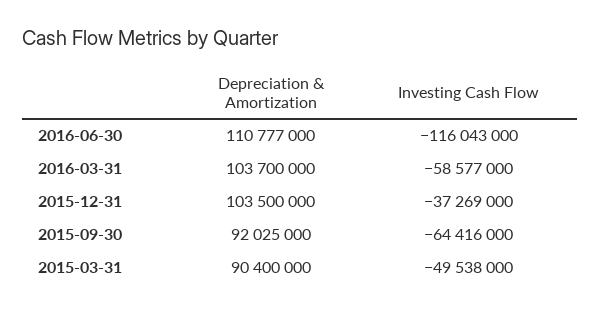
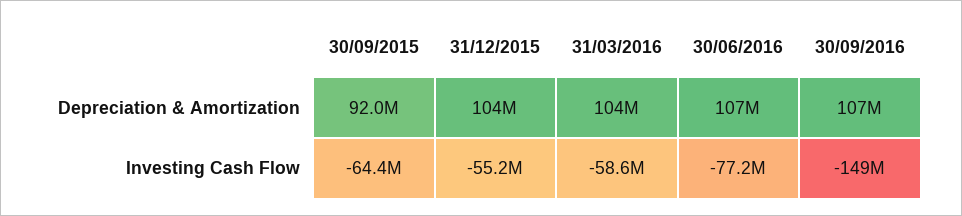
Depreciation & Amortization, 2016-06-30: 110777000 -> 107000000
Investing Cash Flow, 2016-06-30: -116043000 -> -77200000
Investing Cash Flow, 2015-12-31: -37269000 -> -55200000
Depreciation & Amortization, 2015-03-31: 90400000 -> none
Investing Cash Flow, 2015-03-31: -49538000 -> none
Depreciation & Amortization, 30/09/2016: none -> 107000000
Investing Cash Flow, 30/09/2016: none -> -149000000

